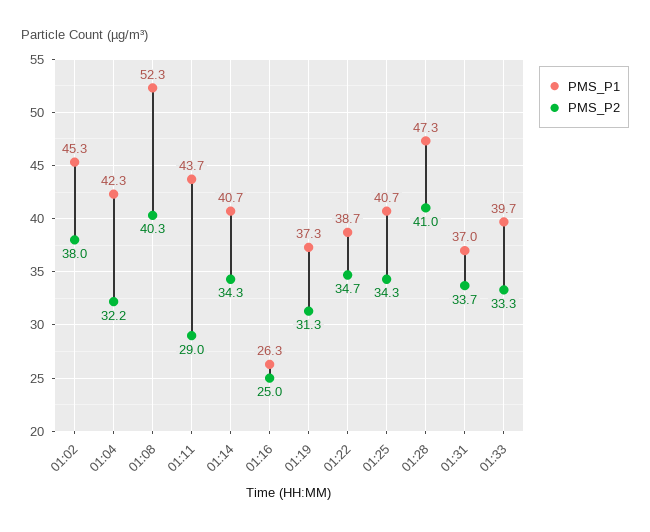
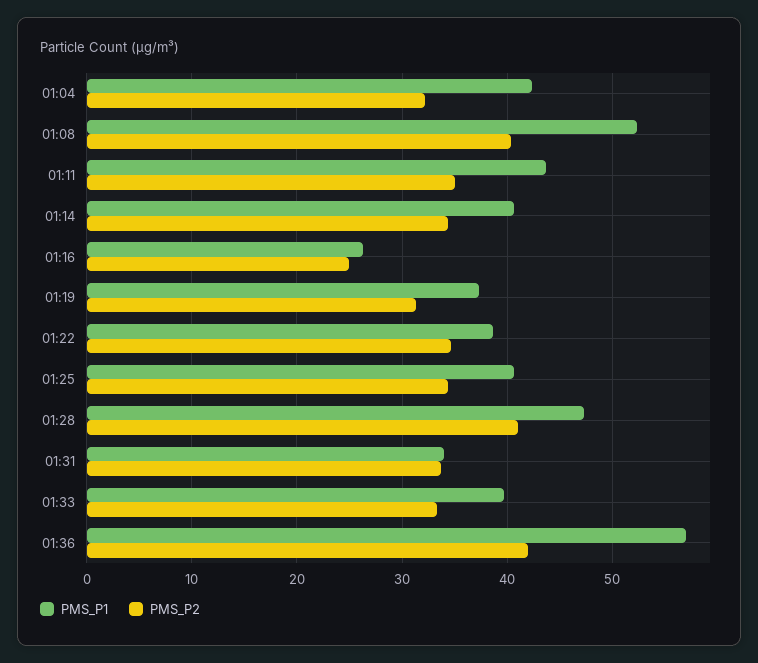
PMS_P1, 01:02: 45.3 -> none
PMS_P2, 01:02: 38 -> none
PMS_P2, 01:11: 29 -> 35
PMS_P1, 01:31: 37 -> 34
PMS_P1, 01:36: none -> 57
PMS_P2, 01:36: none -> 42

